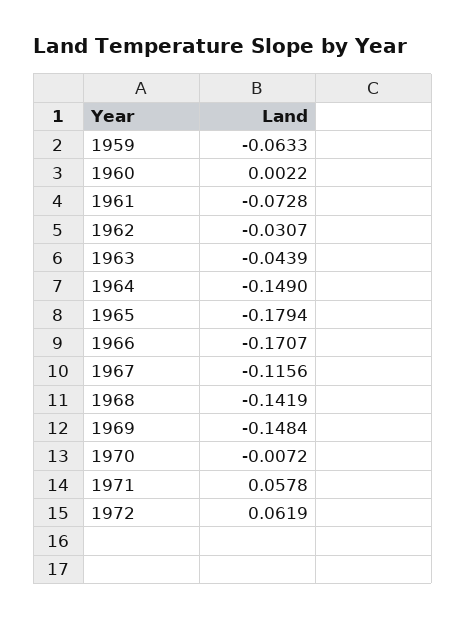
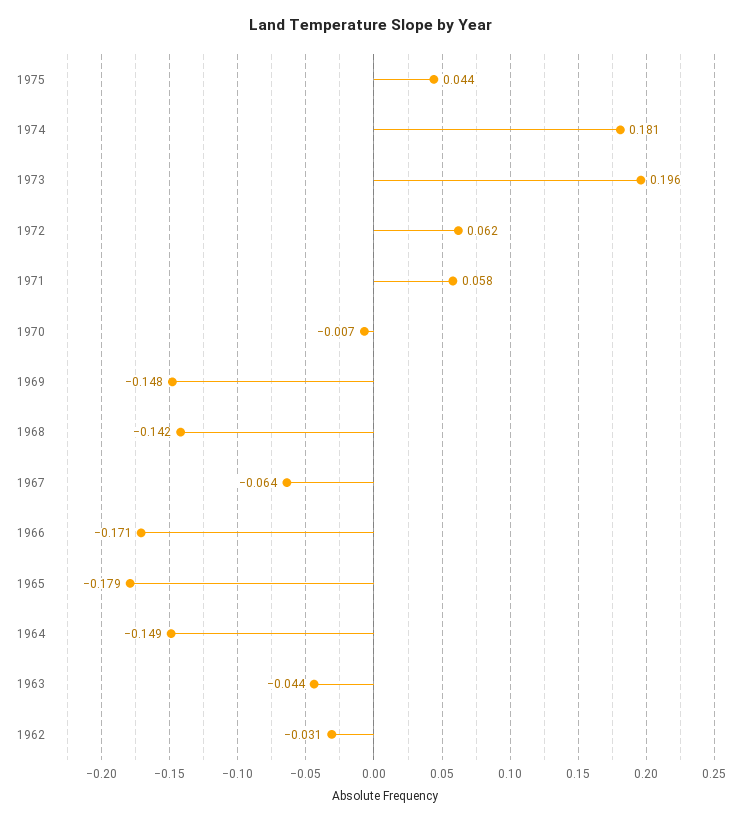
1959: -0.0633 -> none
1960: 0.0022 -> none
1961: -0.0728 -> none
1967: -0.1156 -> -0.064
1975: none -> 0.044
1974: none -> 0.181
1973: none -> 0.196

